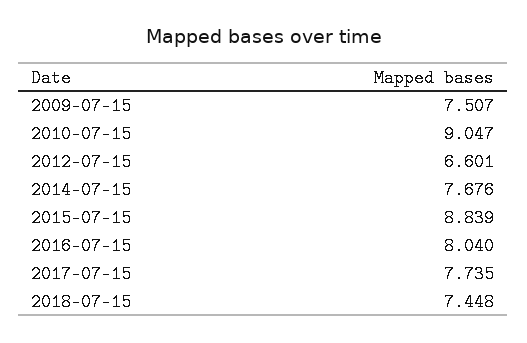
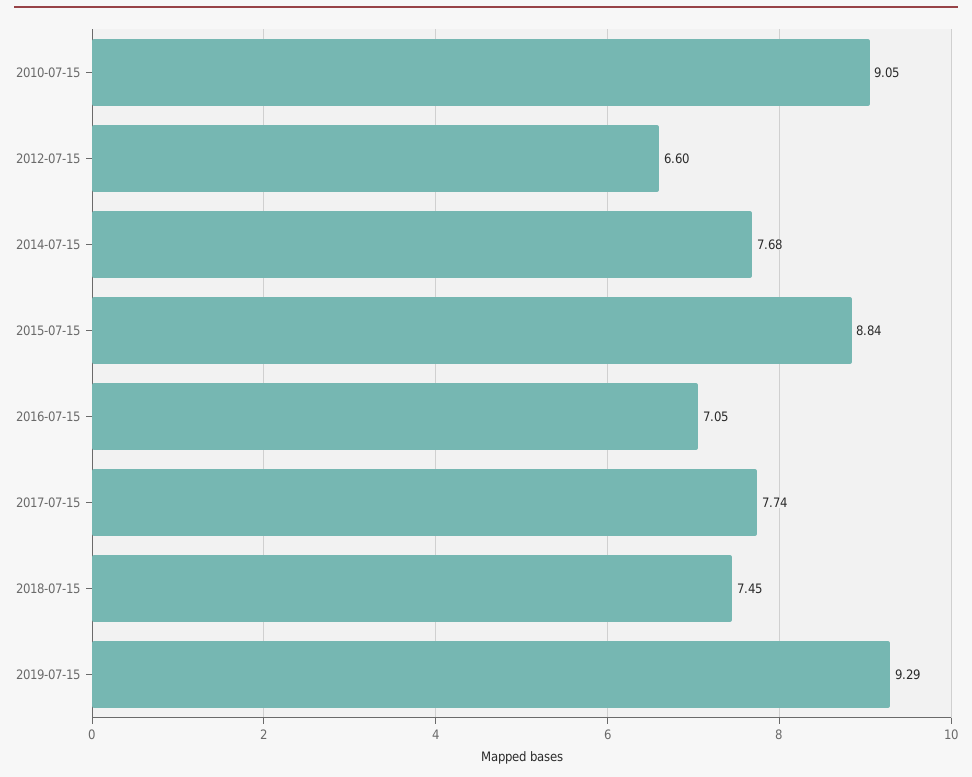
2009-07-15: 7.507 -> none
2016-07-15: 8.04 -> 7.05
2019-07-15: none -> 9.29

